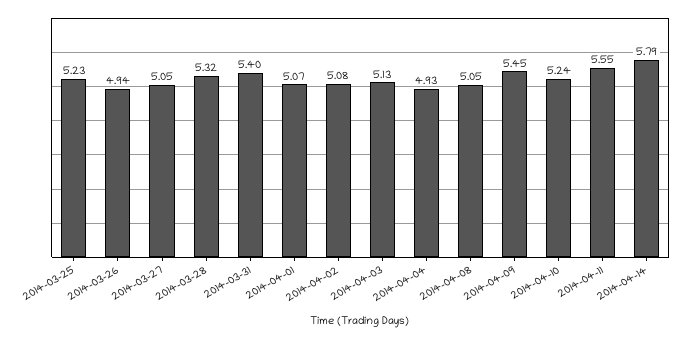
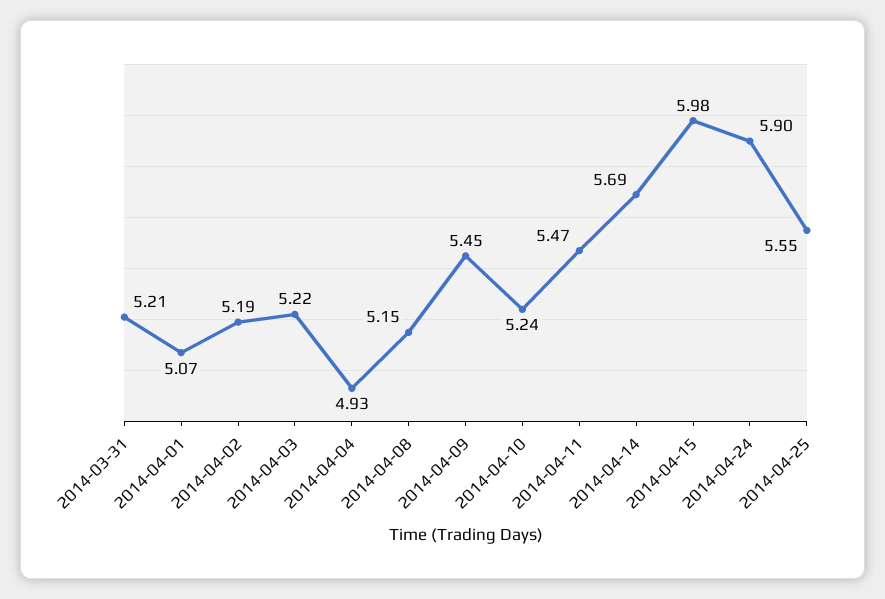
2014-03-25: 5.23 -> none
2014-03-26: 4.94 -> none
2014-03-27: 5.05 -> none
2014-03-28: 5.32 -> none
2014-03-31: 5.4 -> 5.21
2014-04-02: 5.08 -> 5.19
2014-04-03: 5.13 -> 5.22
2014-04-08: 5.05 -> 5.15
2014-04-11: 5.55 -> 5.47
2014-04-14: 5.79 -> 5.69
2014-04-15: none -> 5.98
2014-04-24: none -> 5.9
2014-04-25: none -> 5.55

